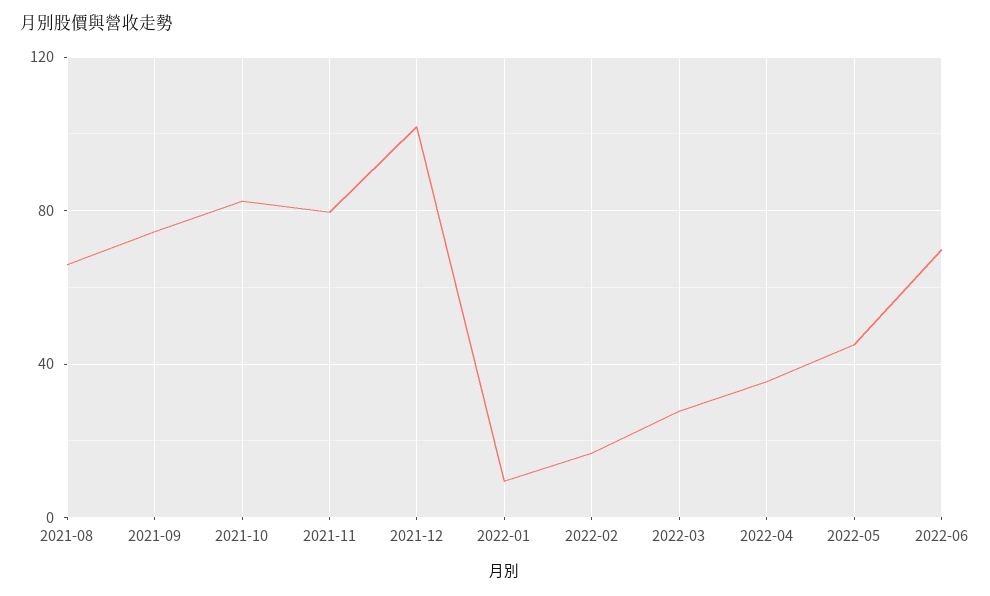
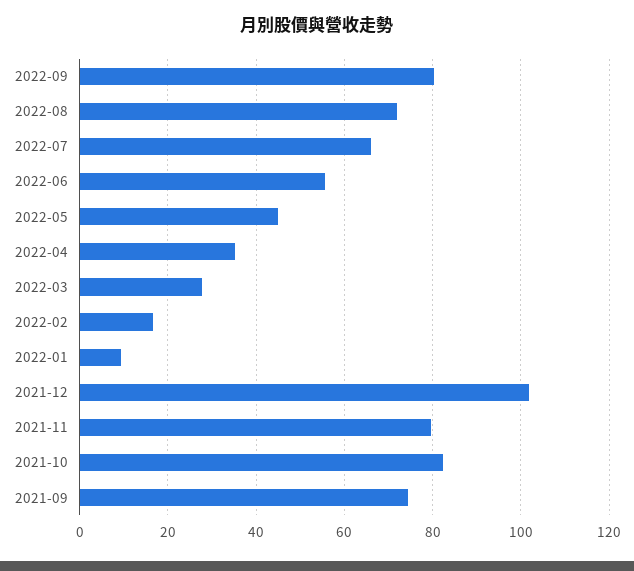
2021-08: 65 -> none
2022-06: 70 -> 56
2022-09: none -> 80
2022-08: none -> 72
2022-07: none -> 66

